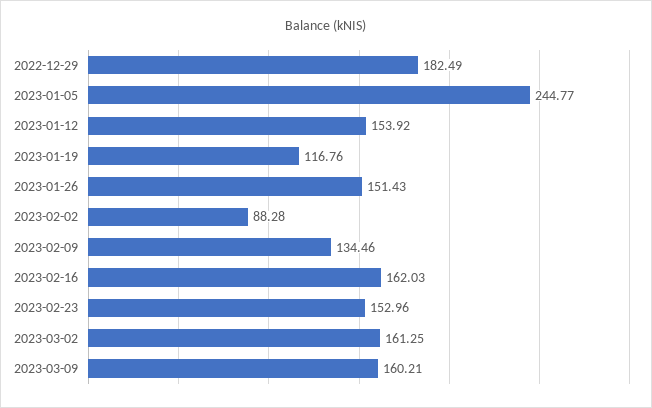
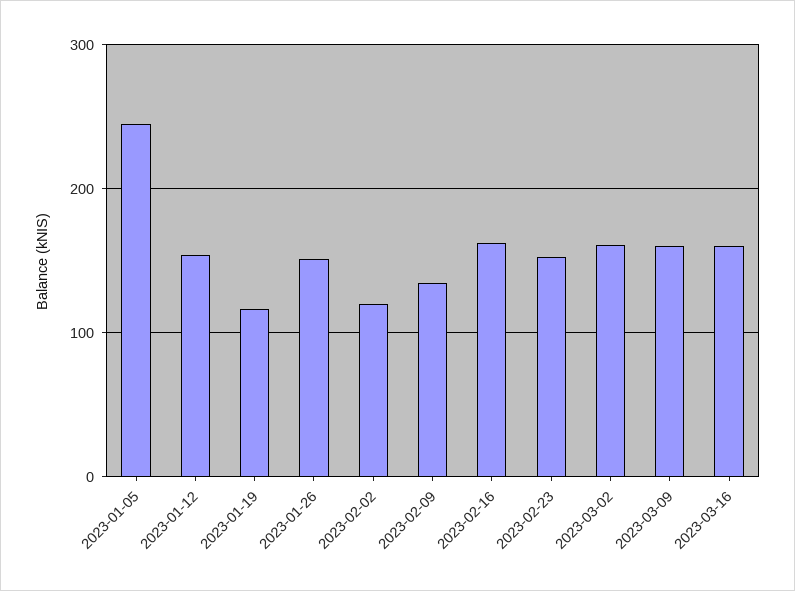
2022-12-29: 182.49 -> none
2023-02-02: 88.28 -> 120
2023-03-16: none -> 160

